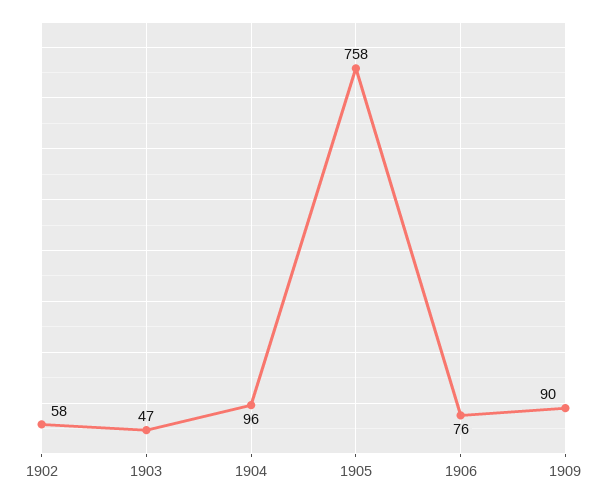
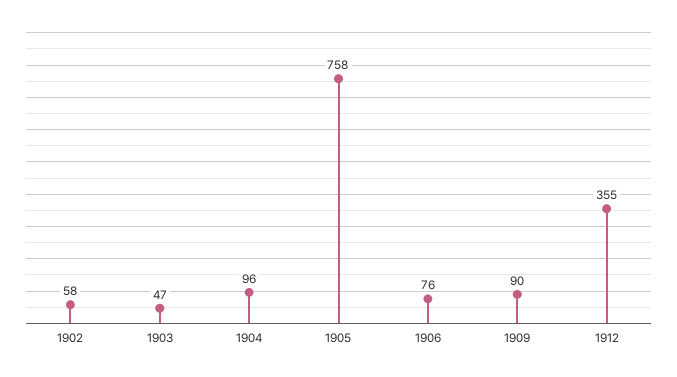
1912: none -> 355

